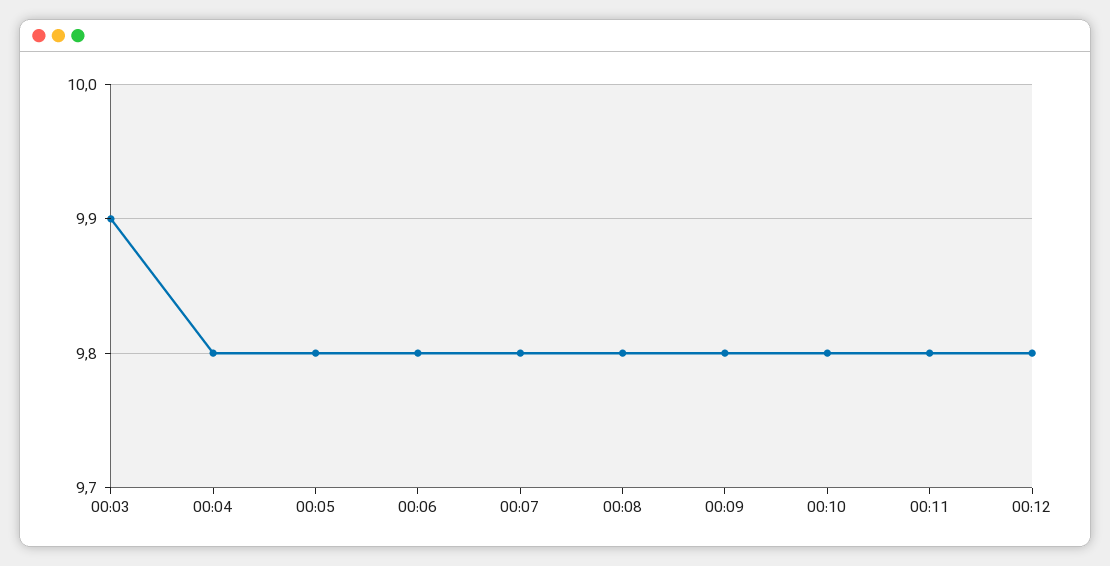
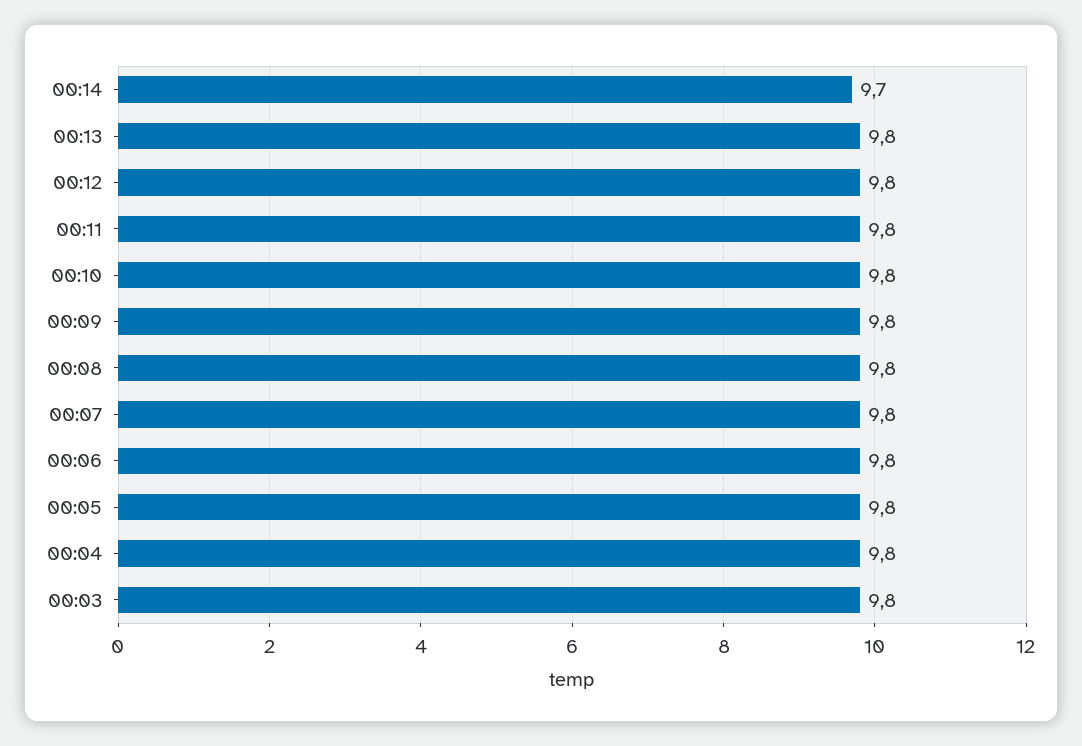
00:03: 9.9 -> 9.8
00:14: none -> 9.7
00:13: none -> 9.8

